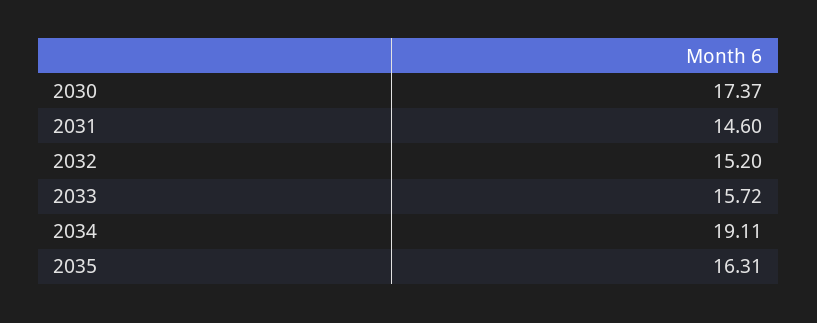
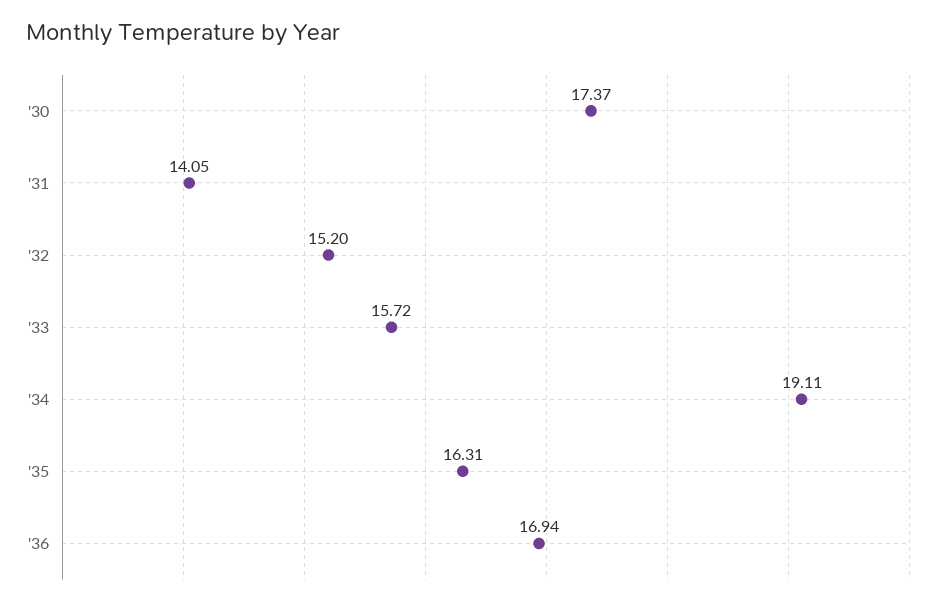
2031: 14.6 -> 14.05
'36: none -> 16.94

